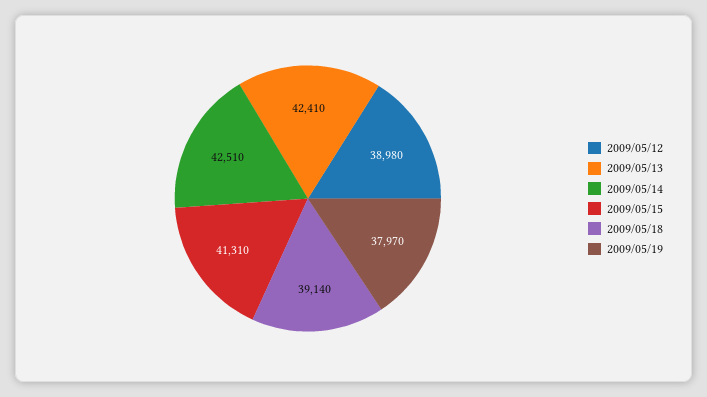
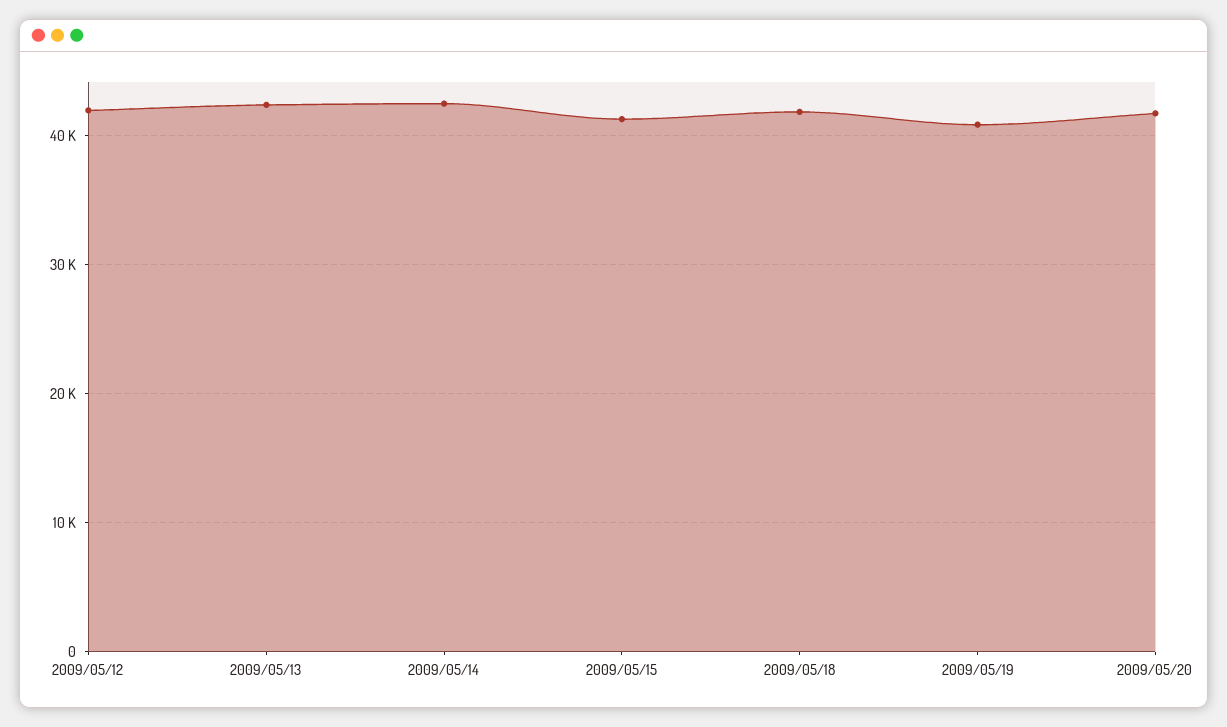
2009/05/12: 38980 -> 42000
2009/05/18: 39140 -> 42000
2009/05/19: 37970 -> 41000
2009/05/20: none -> 42000

